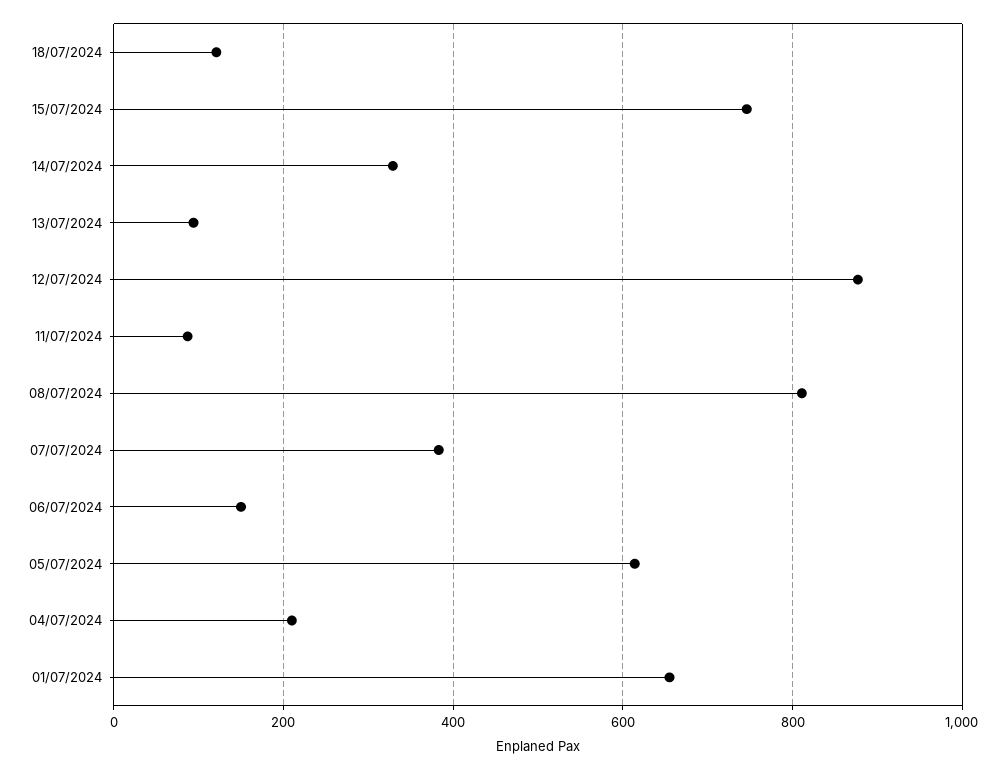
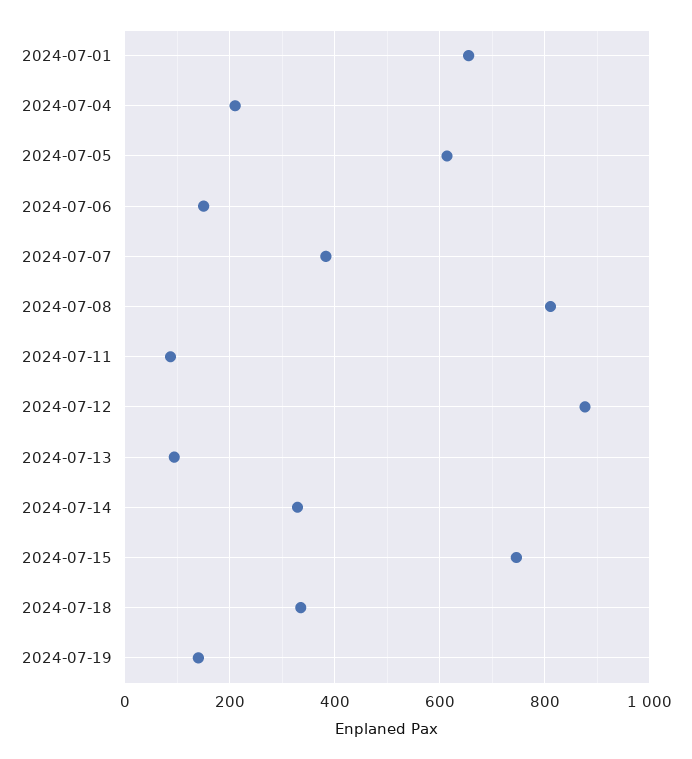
18/07/2024: 120 -> 340
2024-07-19: none -> 140

